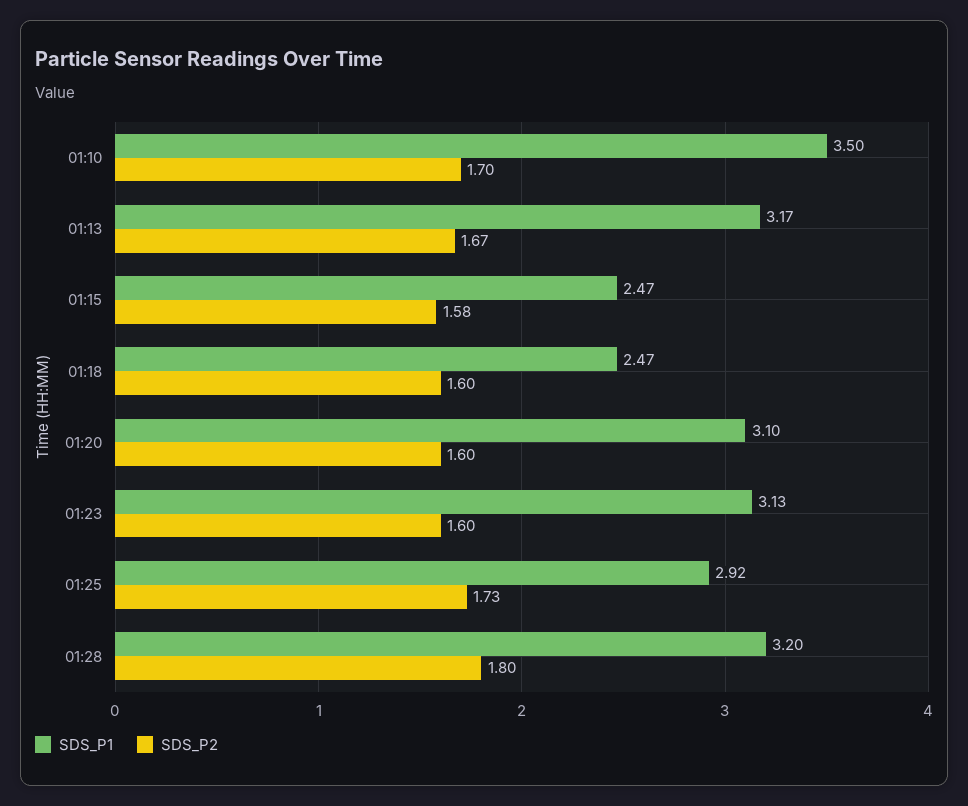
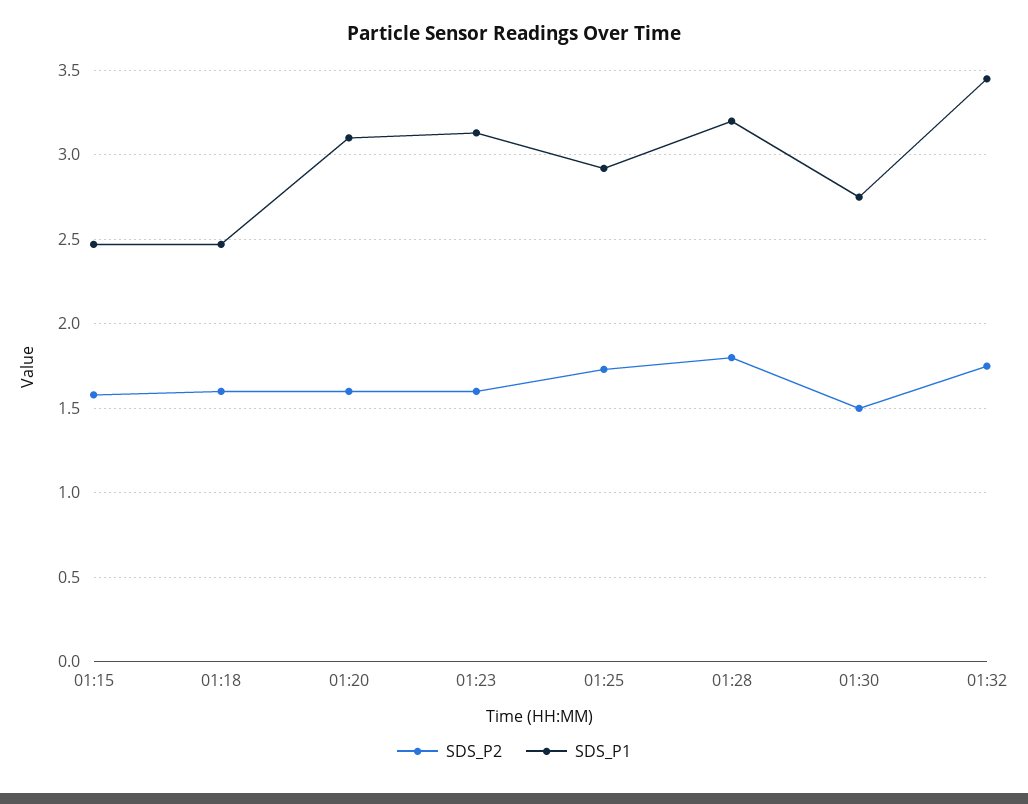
SDS_P1, 01:10: 3.5 -> none
SDS_P2, 01:10: 1.7 -> none
SDS_P1, 01:13: 3.17 -> none
SDS_P2, 01:13: 1.67 -> none
SDS_P2, 01:30: none -> 1.5
SDS_P1, 01:30: none -> 2.75
SDS_P2, 01:32: none -> 1.75
SDS_P1, 01:32: none -> 3.45

